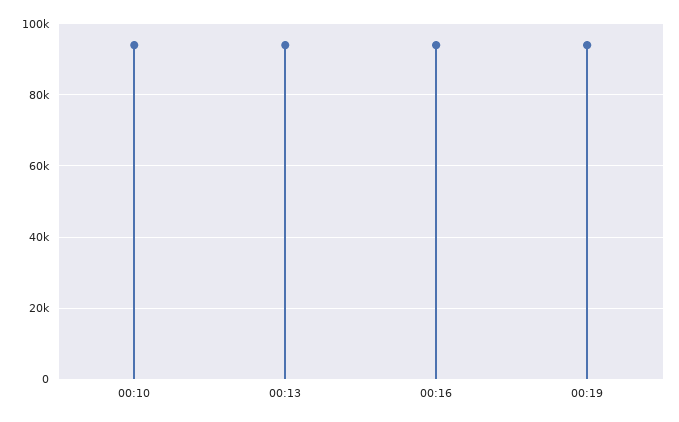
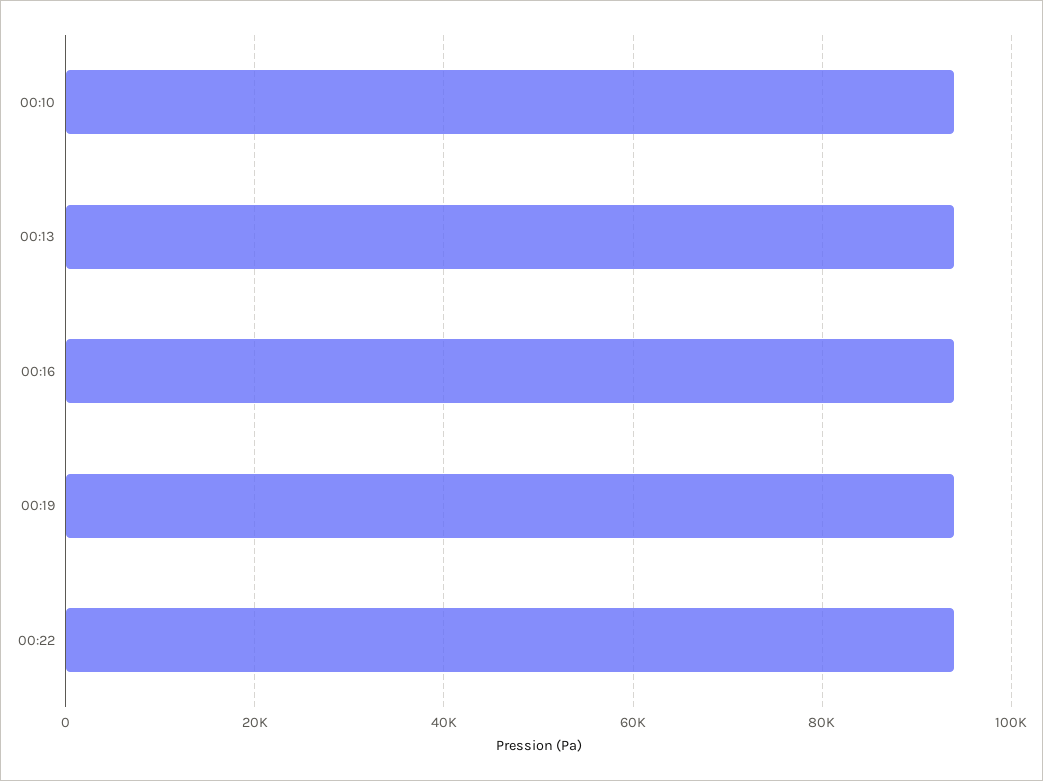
00:22: none -> 94000

